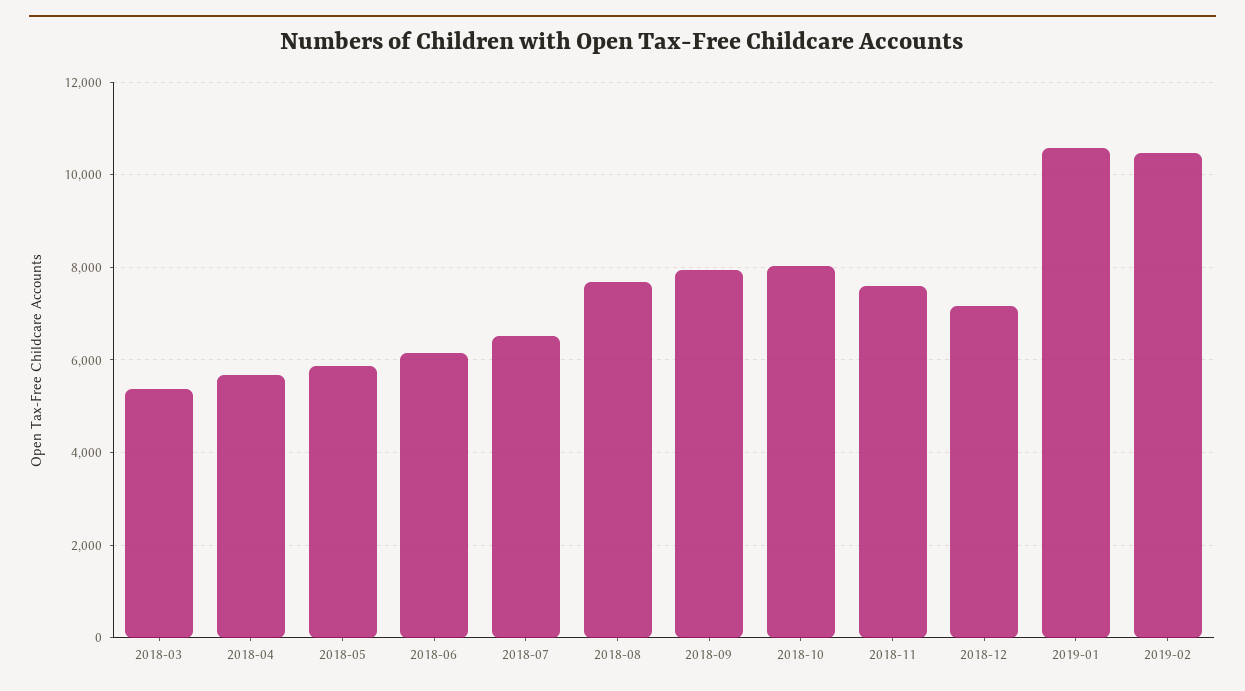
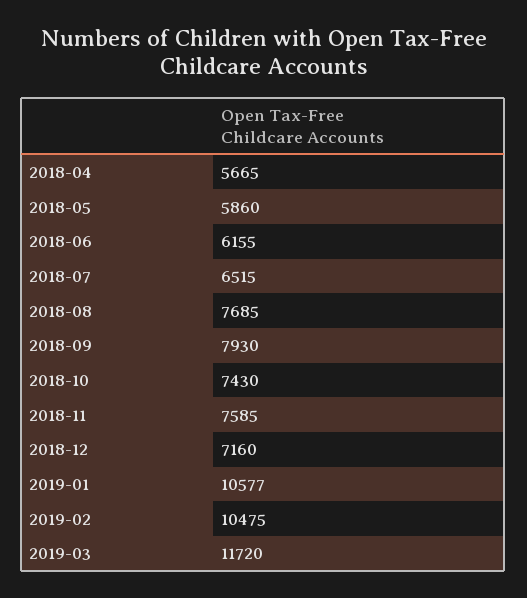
2018-03: 5400 -> none
2018-10: 8000 -> 7430
2019-03: none -> 11720

